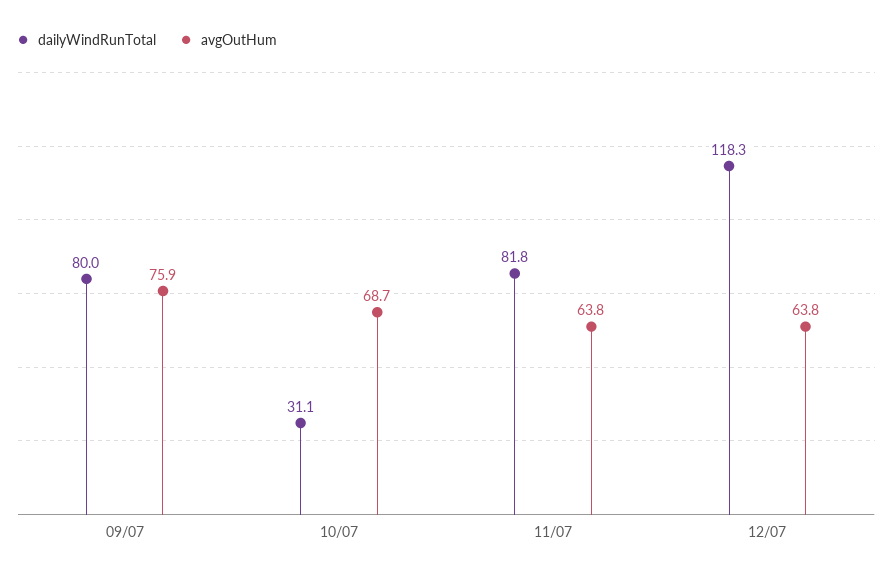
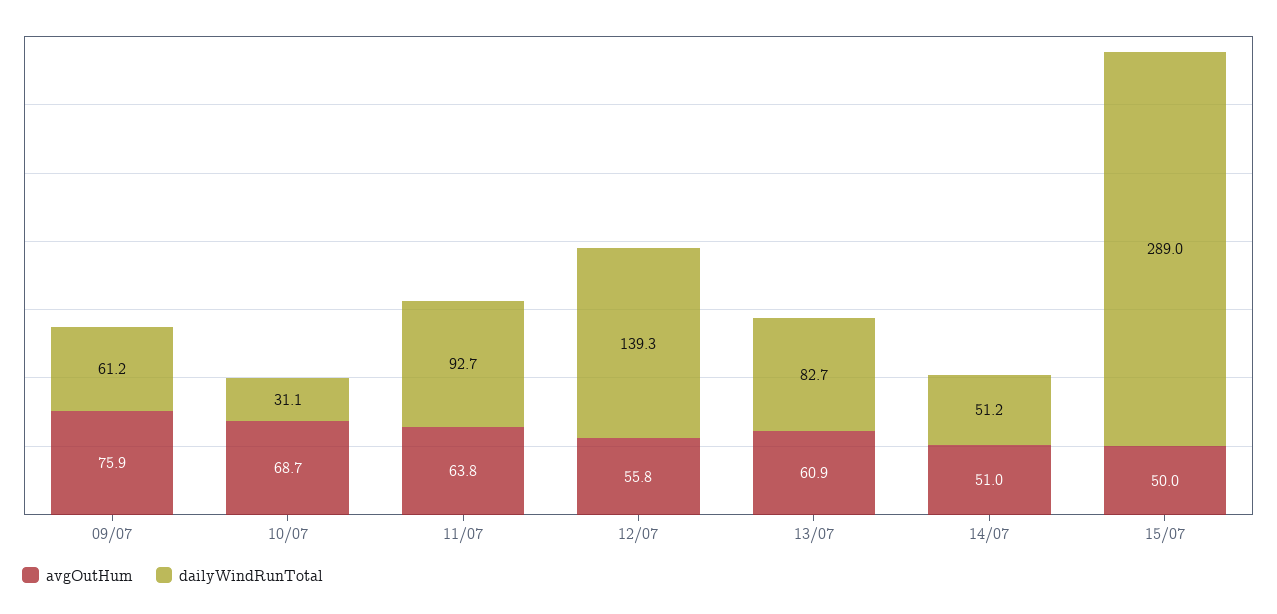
dailyWindRunTotal, 09/07: 80 -> 61.2
dailyWindRunTotal, 11/07: 81.8 -> 92.7
dailyWindRunTotal, 12/07: 118.3 -> 139.3
avgOutHum, 12/07: 63.8 -> 55.8
avgOutHum, 13/07: none -> 60.9
dailyWindRunTotal, 13/07: none -> 82.7
avgOutHum, 14/07: none -> 51
dailyWindRunTotal, 14/07: none -> 51.2
avgOutHum, 15/07: none -> 50
dailyWindRunTotal, 15/07: none -> 289

